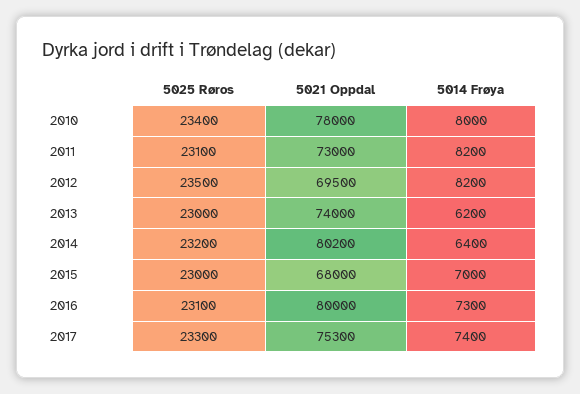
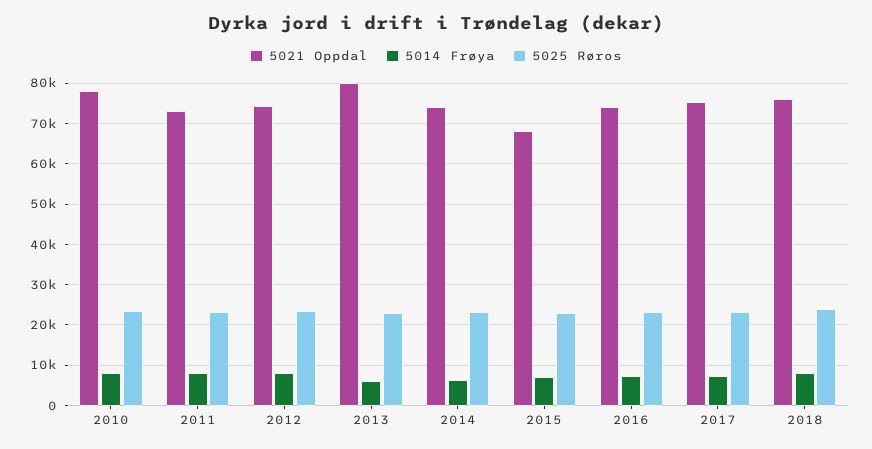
5021 Oppdal, 2012: 69500 -> 74000
5021 Oppdal, 2013: 74000 -> 80000
5021 Oppdal, 2014: 80200 -> 74000
5021 Oppdal, 2016: 80000 -> 74000
5021 Oppdal, 2018: none -> 76000
5014 Frøya, 2018: none -> 8000
5025 Røros, 2018: none -> 24000

